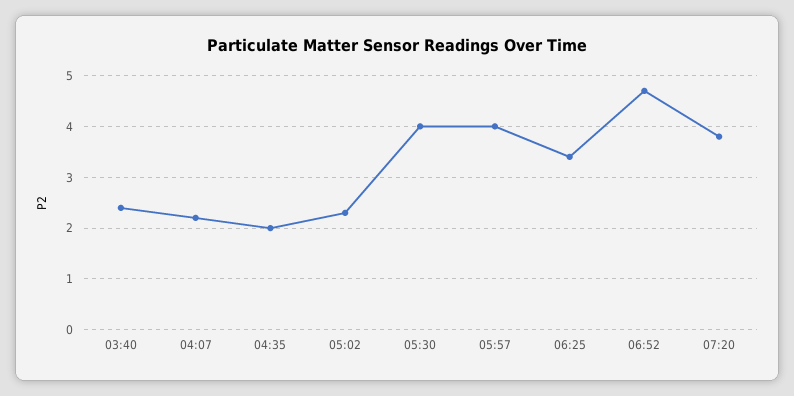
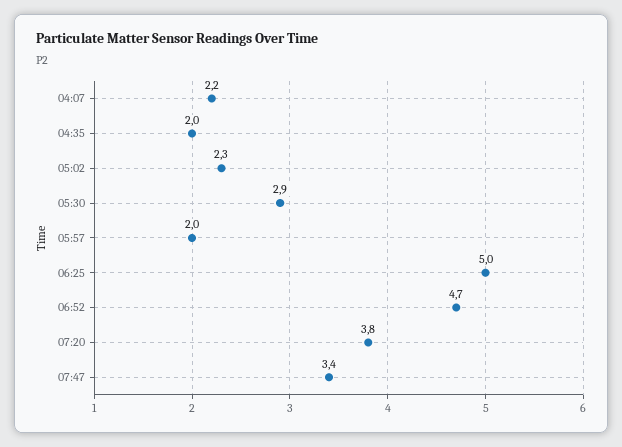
03:40: 2.5 -> none
05:30: 4 -> 2.9
05:57: 4 -> 2
06:25: 3.5 -> 5
07:47: none -> 3.4

